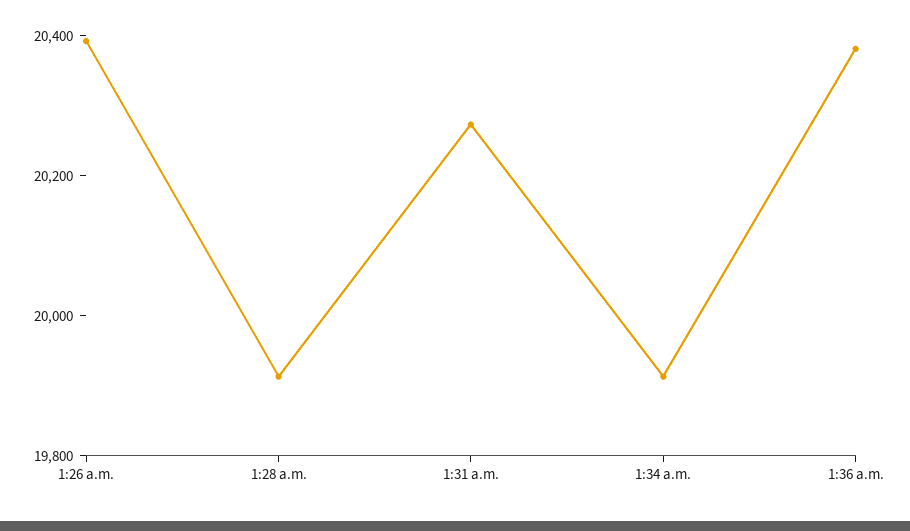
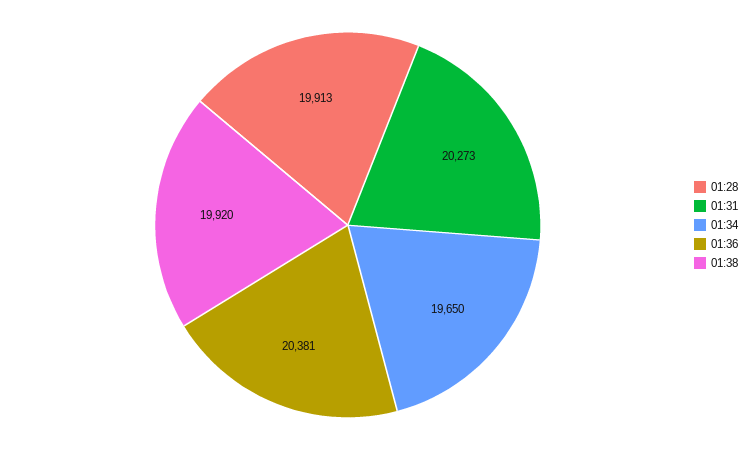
1:26 a.m.: 20400 -> none
1:34 a.m.: 19900 -> 19650
01:38: none -> 19920

